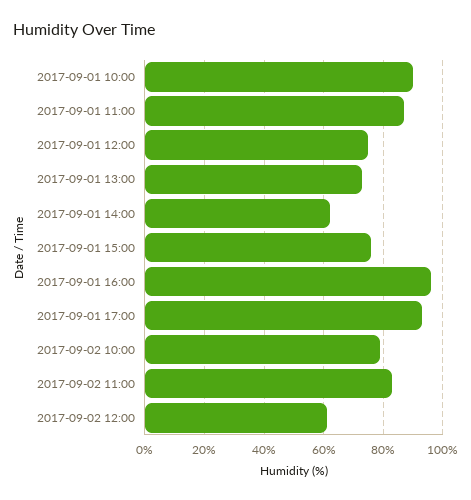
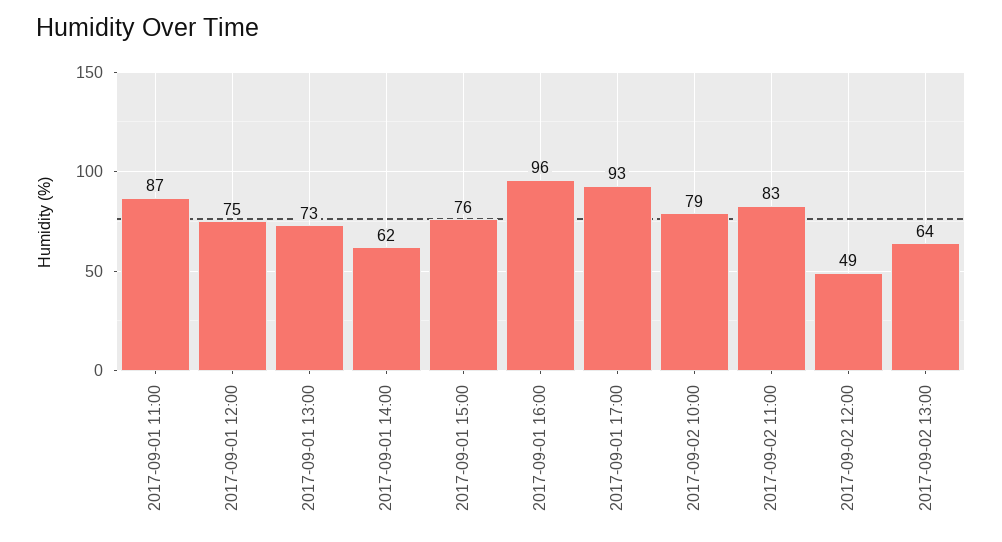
2017-09-01 10:00: 90 -> none
2017-09-02 12:00: 60 -> 49
2017-09-02 13:00: none -> 64

